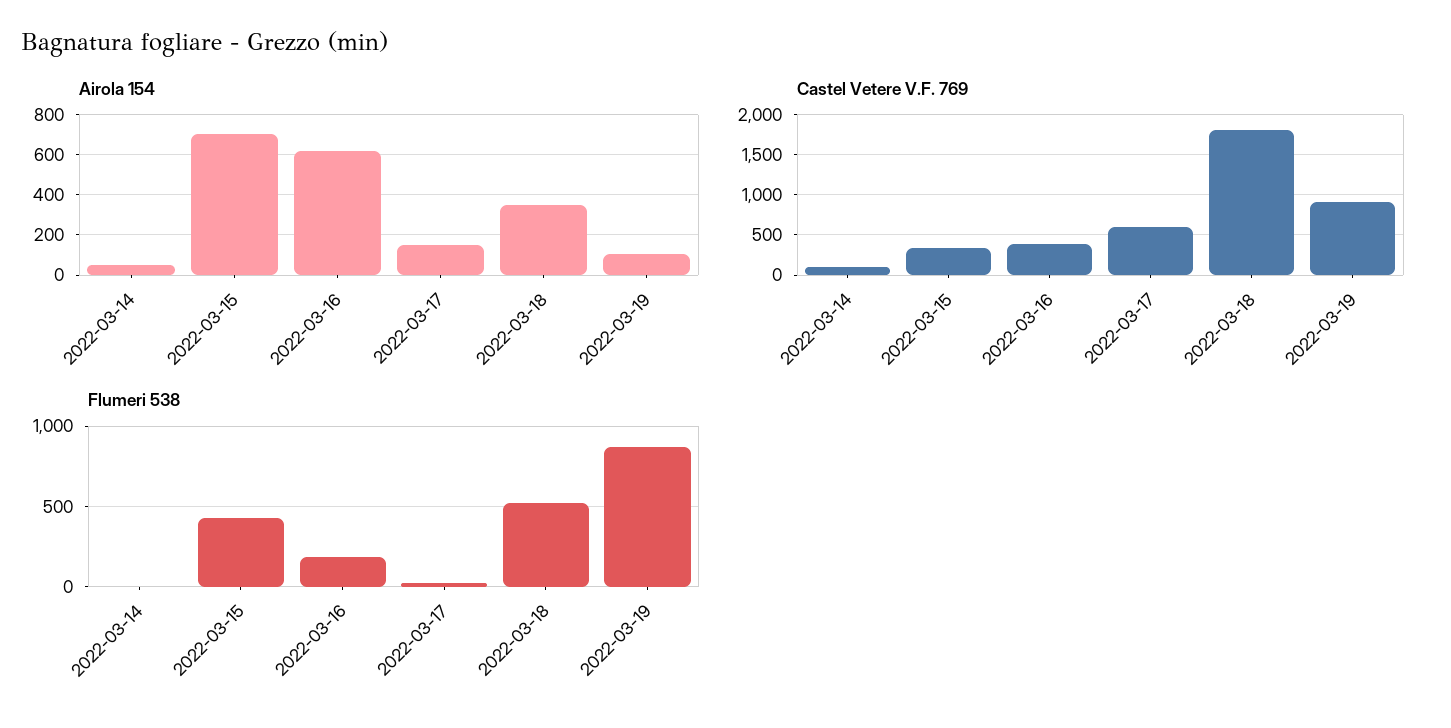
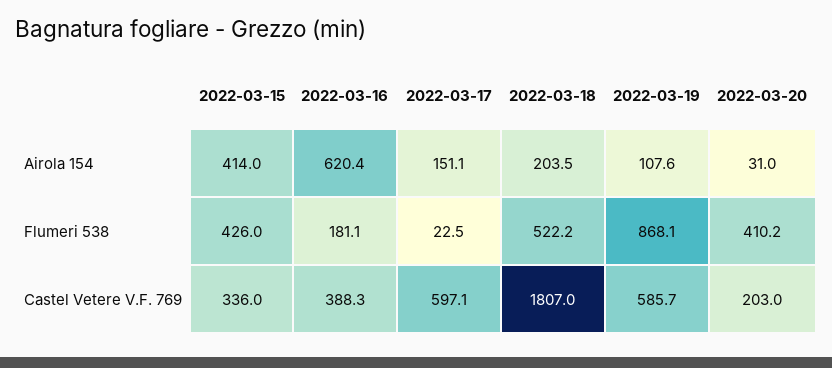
Airola 154, 2022-03-14: 50 -> none
Airola 154, 2022-03-15: 700 -> 414
Airola 154, 2022-03-18: 350 -> 203.5
Castel Vetere V.F. 769, 2022-03-14: 100 -> none
Castel Vetere V.F. 769, 2022-03-19: 900 -> 585.7
Flumeri 538, 2022-03-14: 0 -> none
Airola 154, 2022-03-20: none -> 31
Flumeri 538, 2022-03-20: none -> 410.2
Castel Vetere V.F. 769, 2022-03-20: none -> 203

